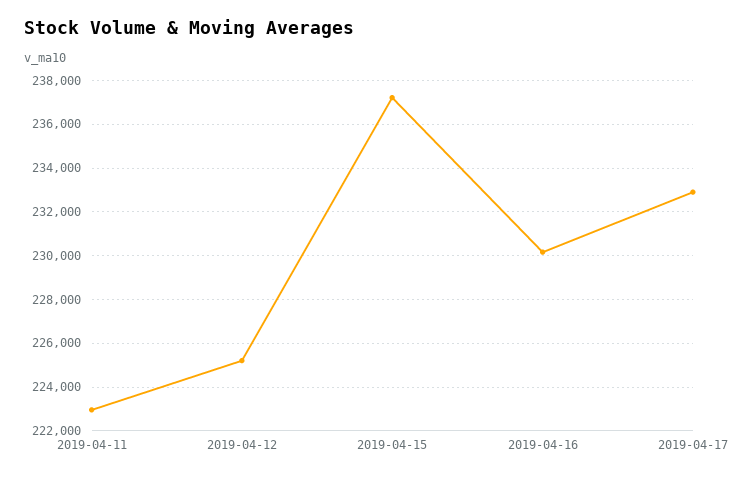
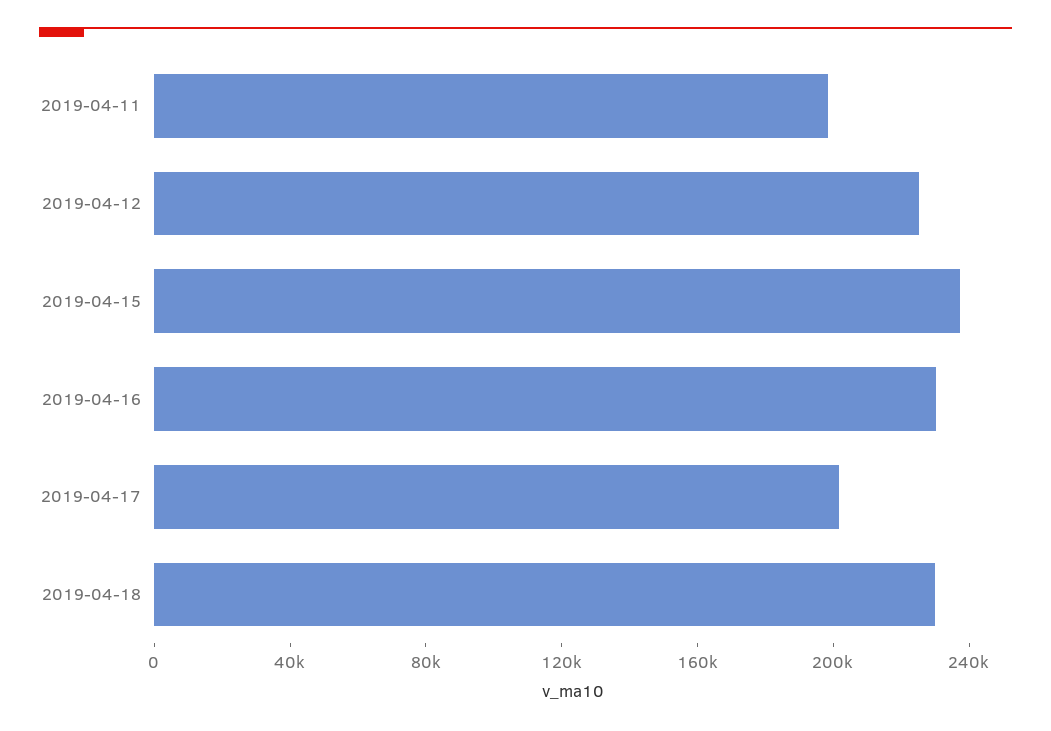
2019-04-11: 223000 -> 200000
2019-04-17: 233000 -> 200000
2019-04-18: none -> 230000

